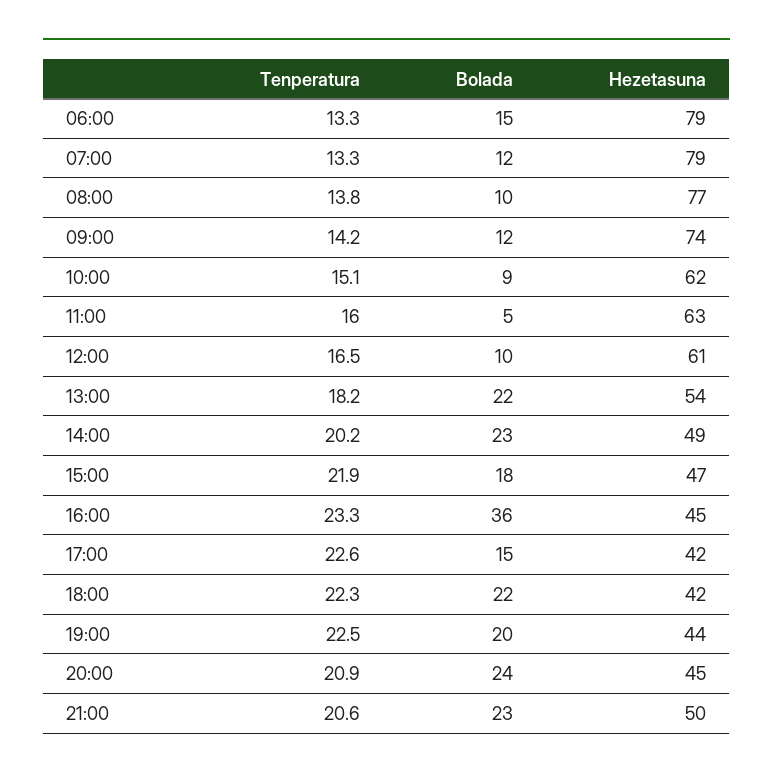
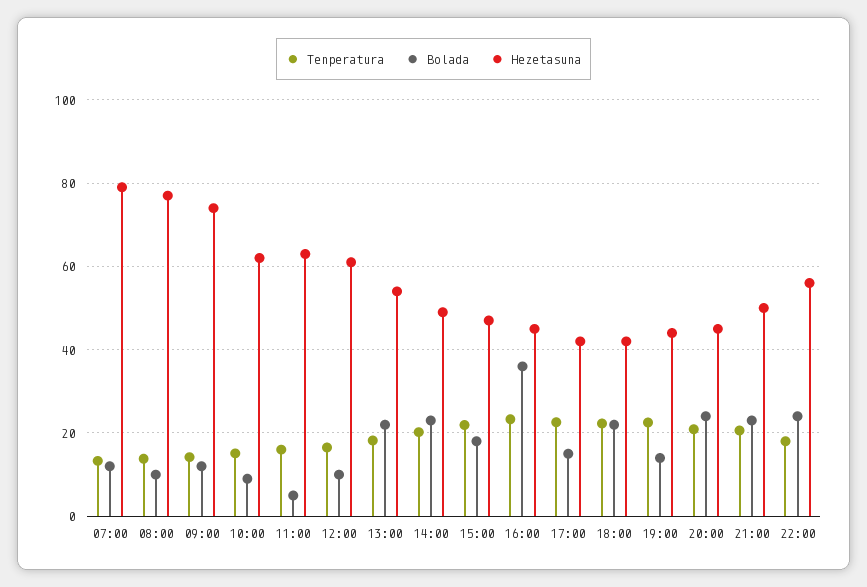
Tenperatura, 06:00: 13.3 -> none
Bolada, 06:00: 15 -> none
Hezetasuna, 06:00: 79 -> none
Bolada, 19:00: 20 -> 14
Tenperatura, 22:00: none -> 18
Bolada, 22:00: none -> 24
Hezetasuna, 22:00: none -> 56

